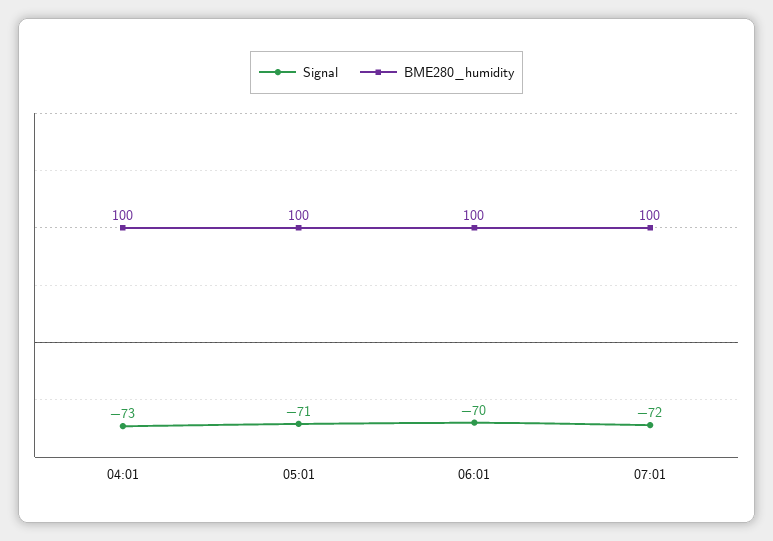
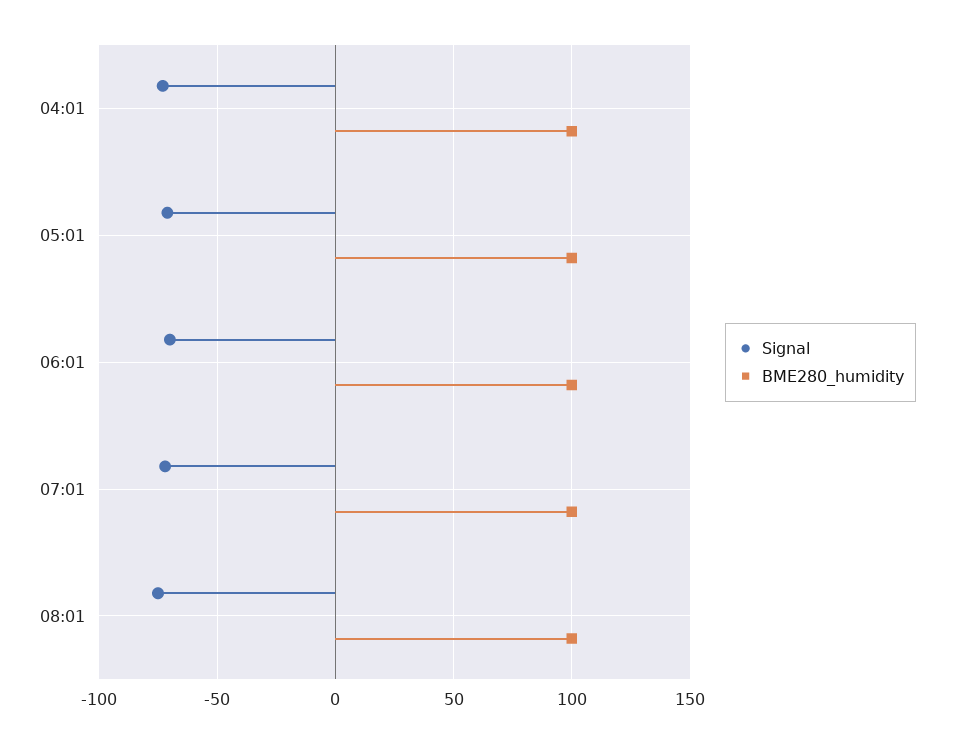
Signal, 08:01: none -> -75
BME280_humidity, 08:01: none -> 100

